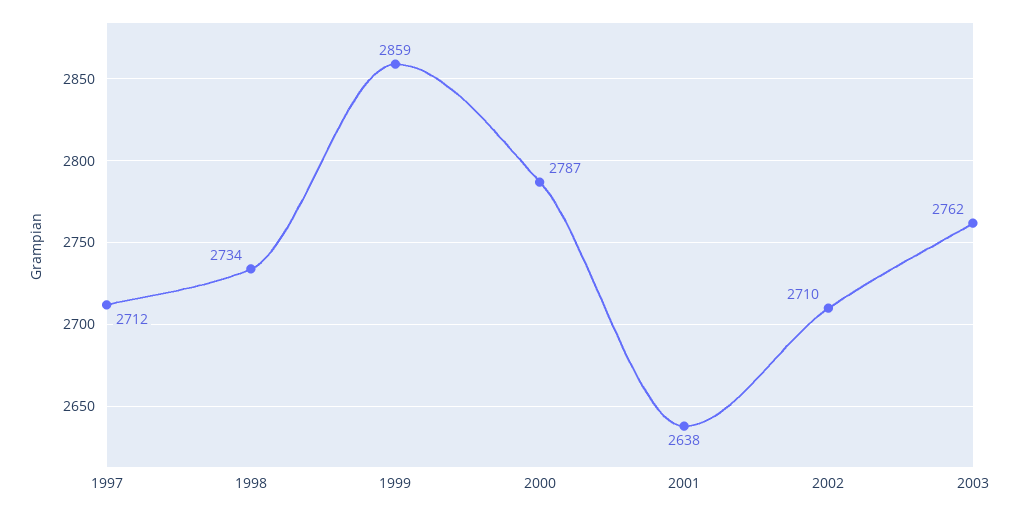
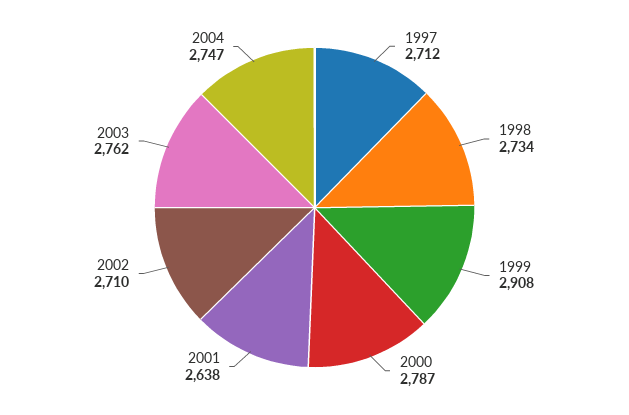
1999: 2859 -> 2908
2004: none -> 2747

